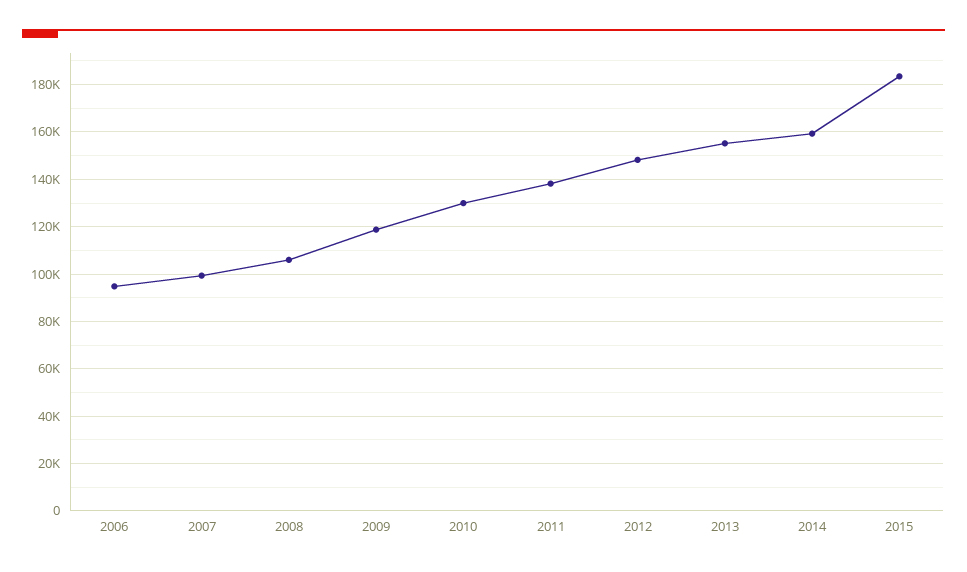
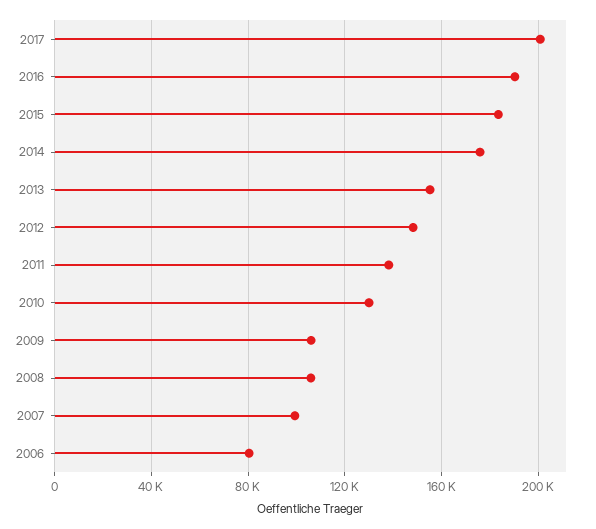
2006: 95000 -> 80000
2009: 120000 -> 105000
2014: 160000 -> 175000
2017: none -> 200000
2016: none -> 190000

